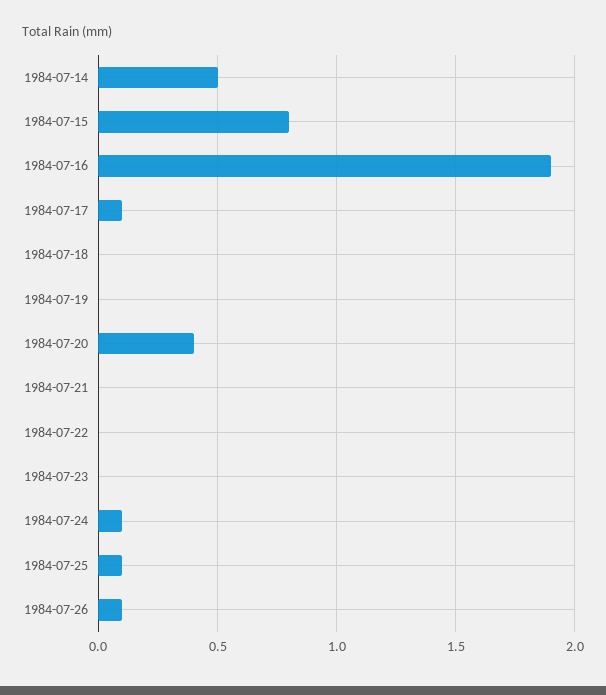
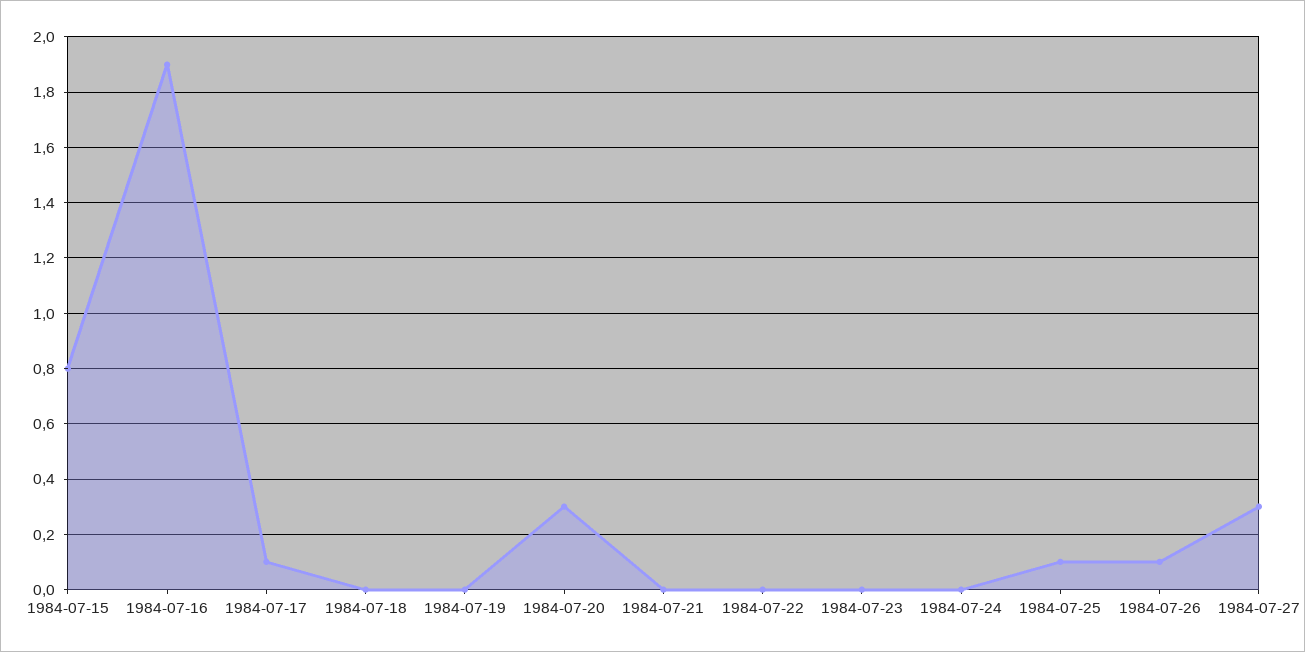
1984-07-14: 0.5 -> none
1984-07-20: 0.4 -> 0.3
1984-07-24: 0.1 -> 0
1984-07-27: none -> 0.3

